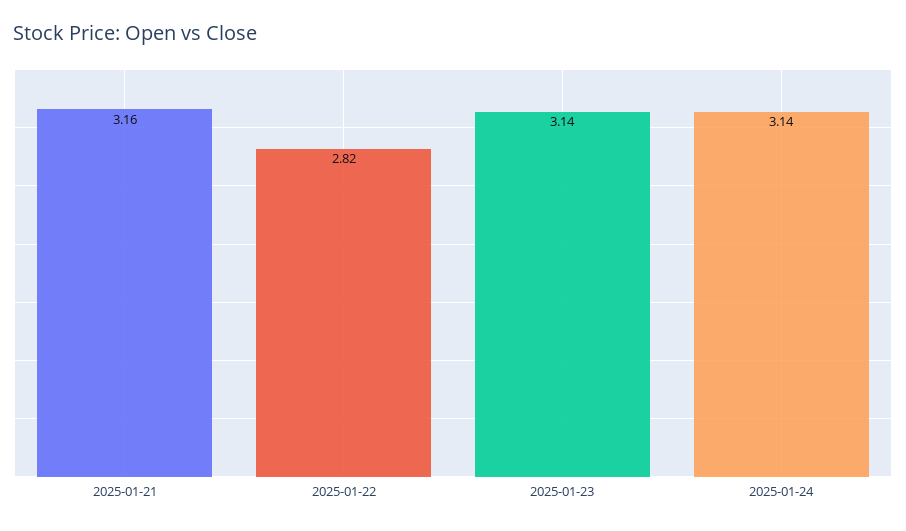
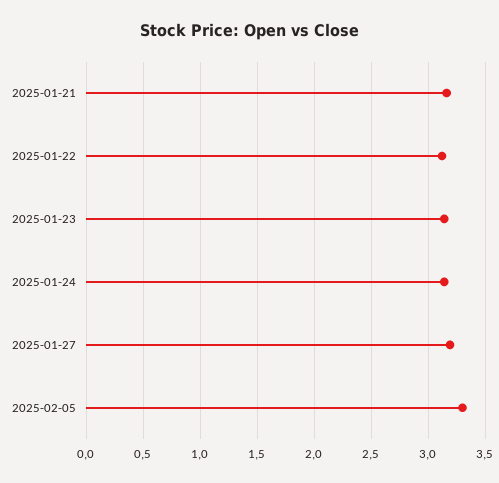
2025-01-22: 2.82 -> 3.1
2025-01-27: none -> 3.2
2025-02-05: none -> 3.3

